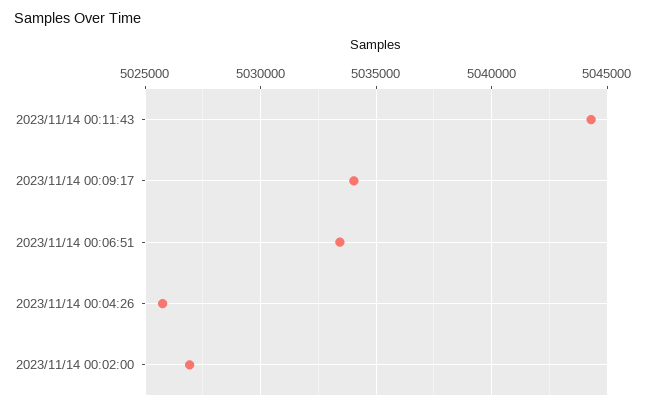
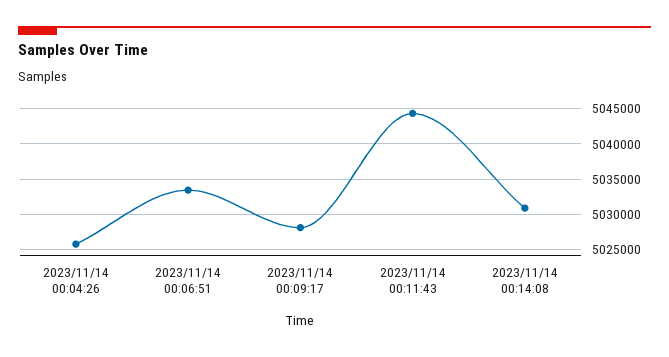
2023/11/14 00:09:17: 5034000 -> 5028000
2023/11/14 00:02:00: 5027000 -> none
2023/11/14 00:14:08: none -> 5031000

